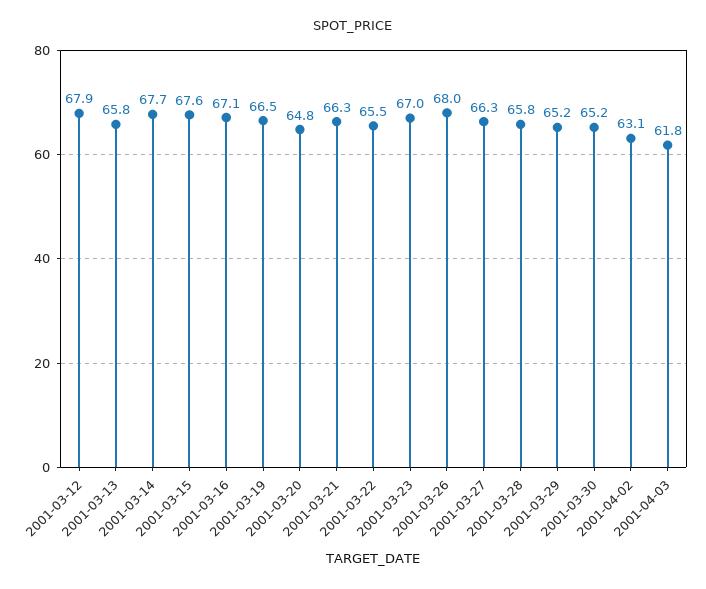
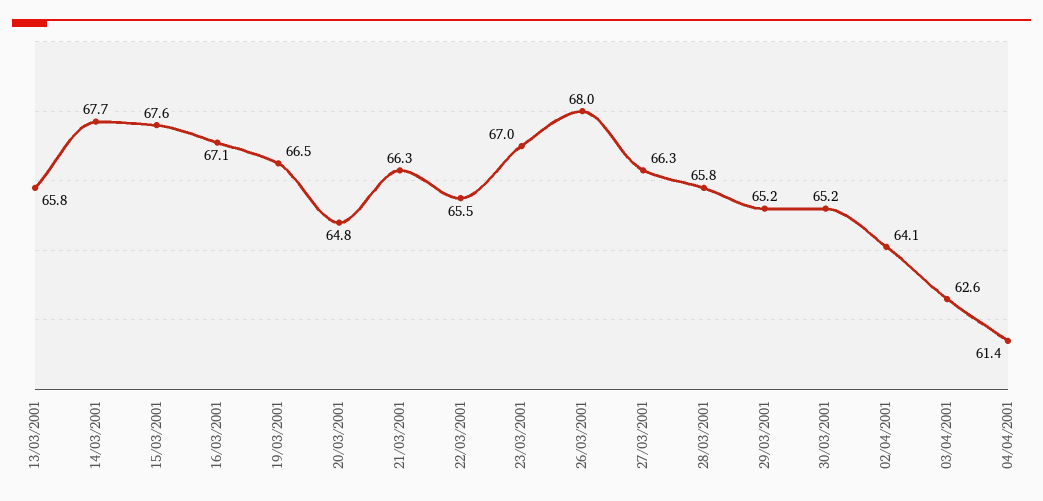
2001-03-12: 67.9 -> none
2001-04-02: 63.1 -> 64.1
2001-04-03: 61.8 -> 62.6
04/04/2001: none -> 61.4

